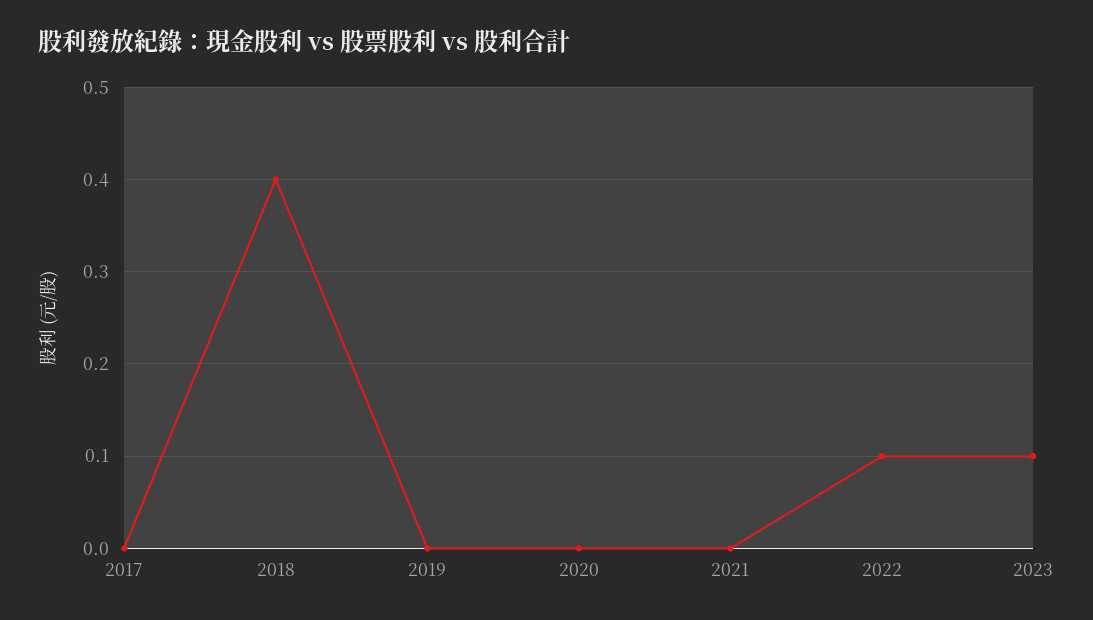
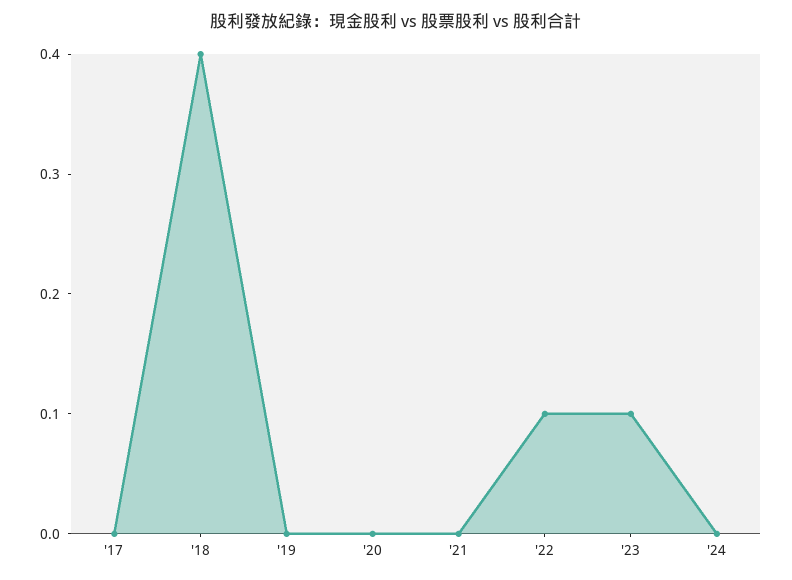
'24: none -> 0

